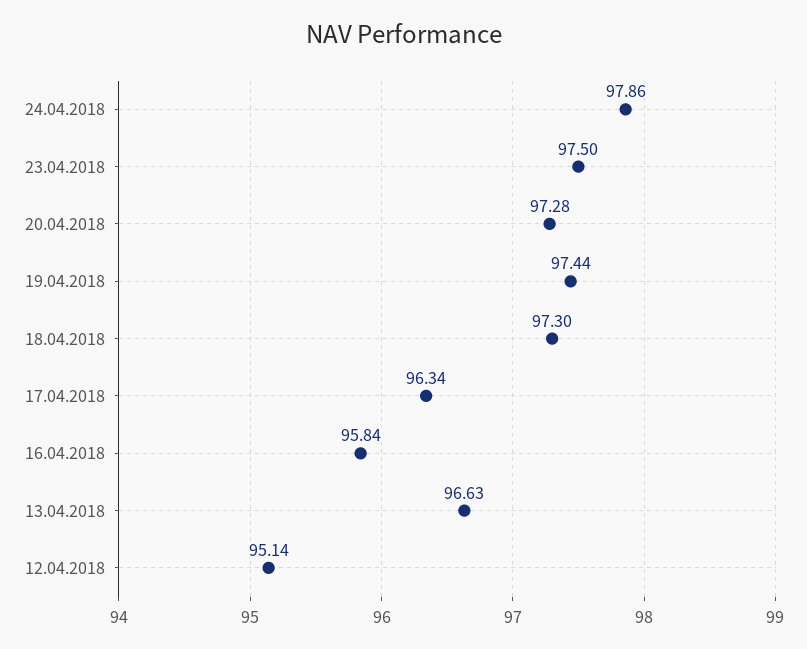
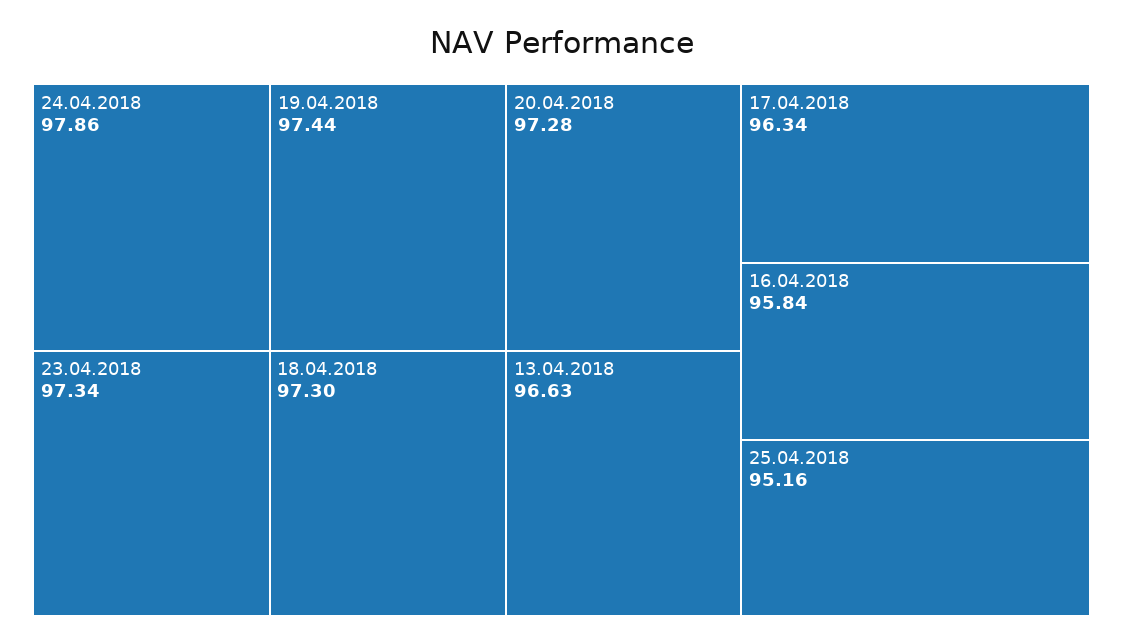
23.04.2018: 97.5 -> 97.34
12.04.2018: 95.14 -> none
25.04.2018: none -> 95.16

